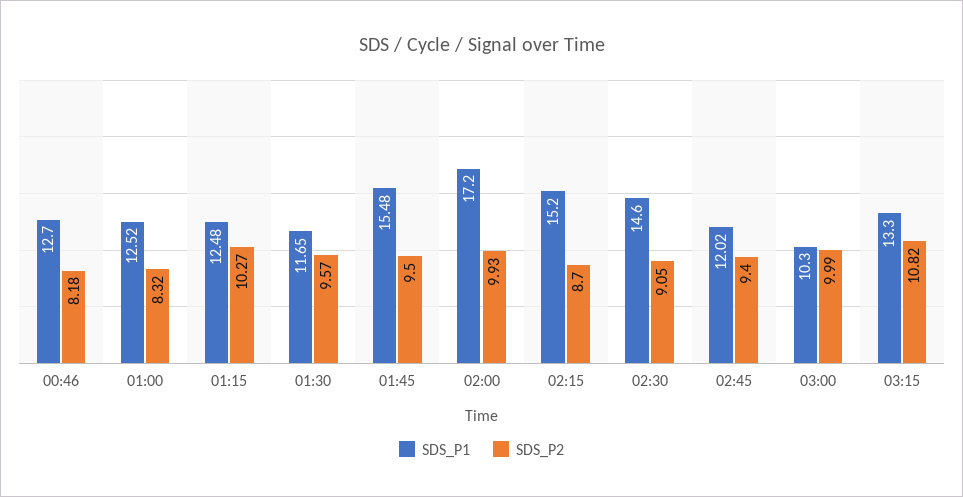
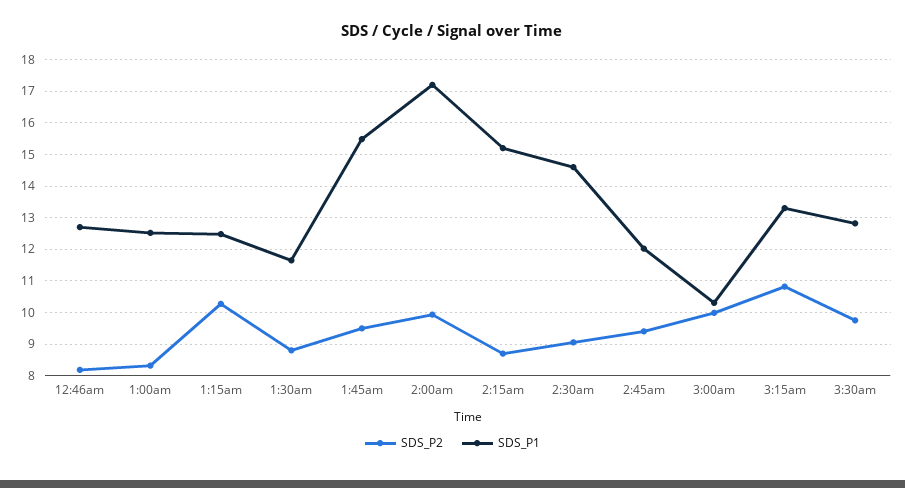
SDS_P2, 01:30: 9.57 -> 8.8
SDS_P2, 3:30am: none -> 9.8
SDS_P1, 3:30am: none -> 12.8

